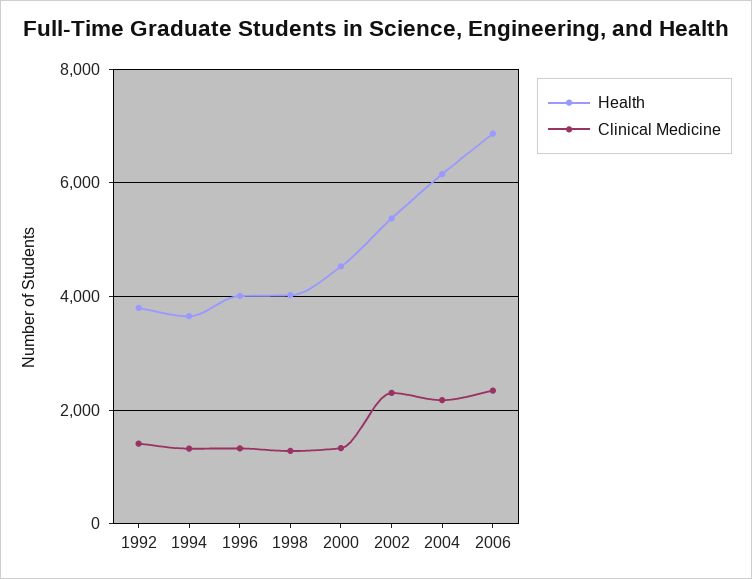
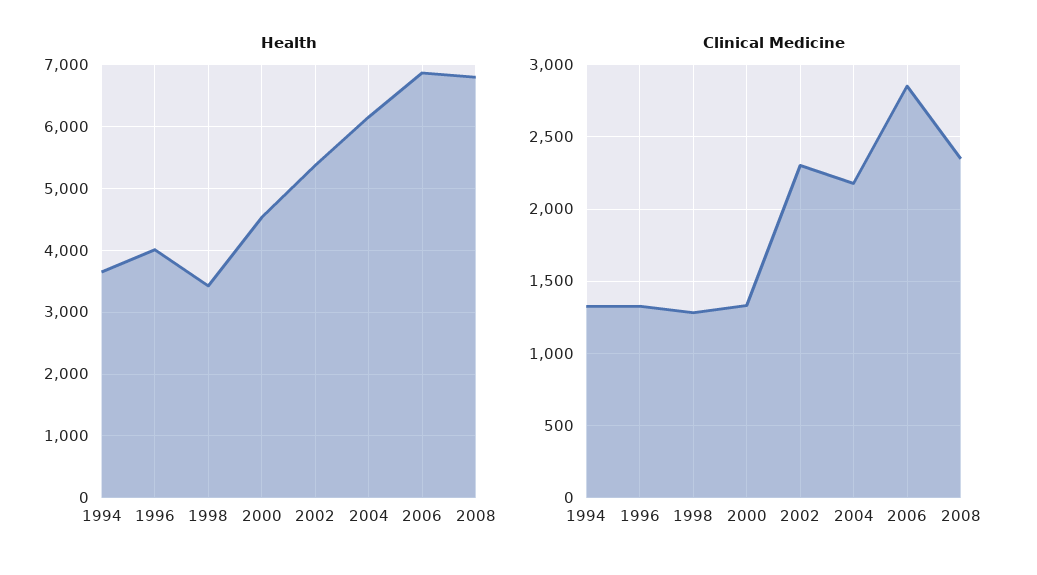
Health, 1992: 3800 -> none
Clinical Medicine, 1992: 1400 -> none
Health, 1998: 4000 -> 3400
Clinical Medicine, 2006: 2400 -> 2850
Health, 2008: none -> 6800
Clinical Medicine, 2008: none -> 2350

